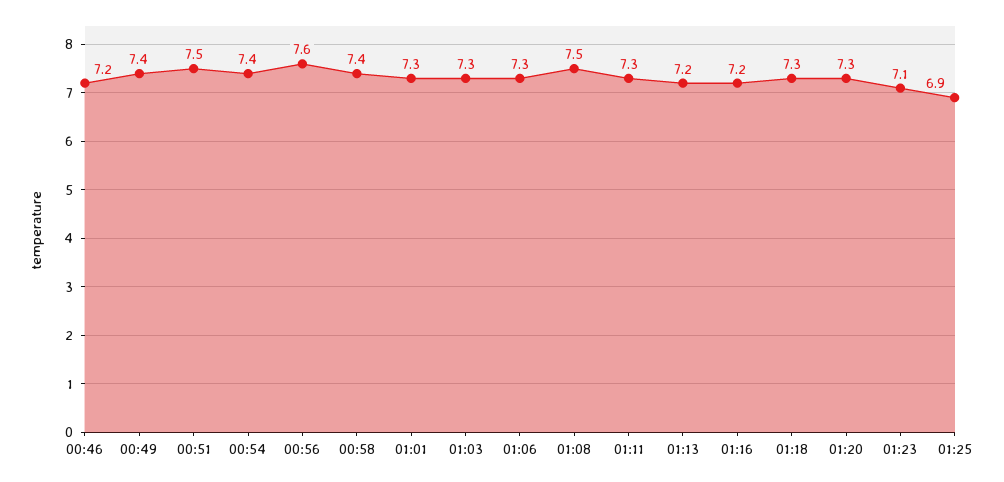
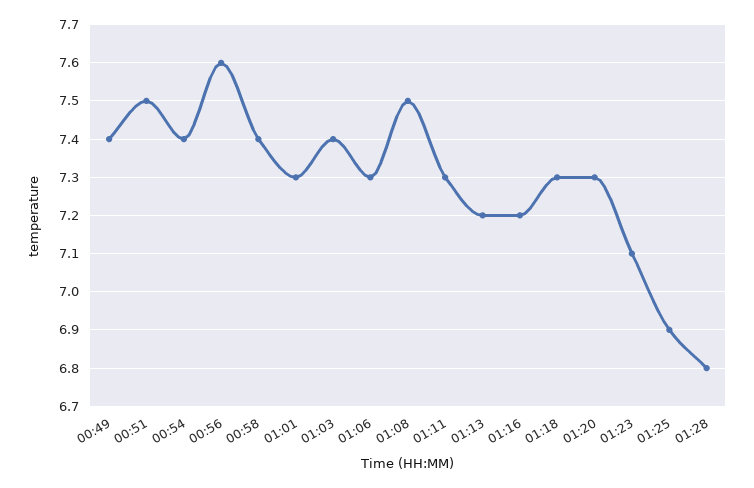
00:46: 7.2 -> none
01:03: 7.3 -> 7.4
01:28: none -> 6.8

